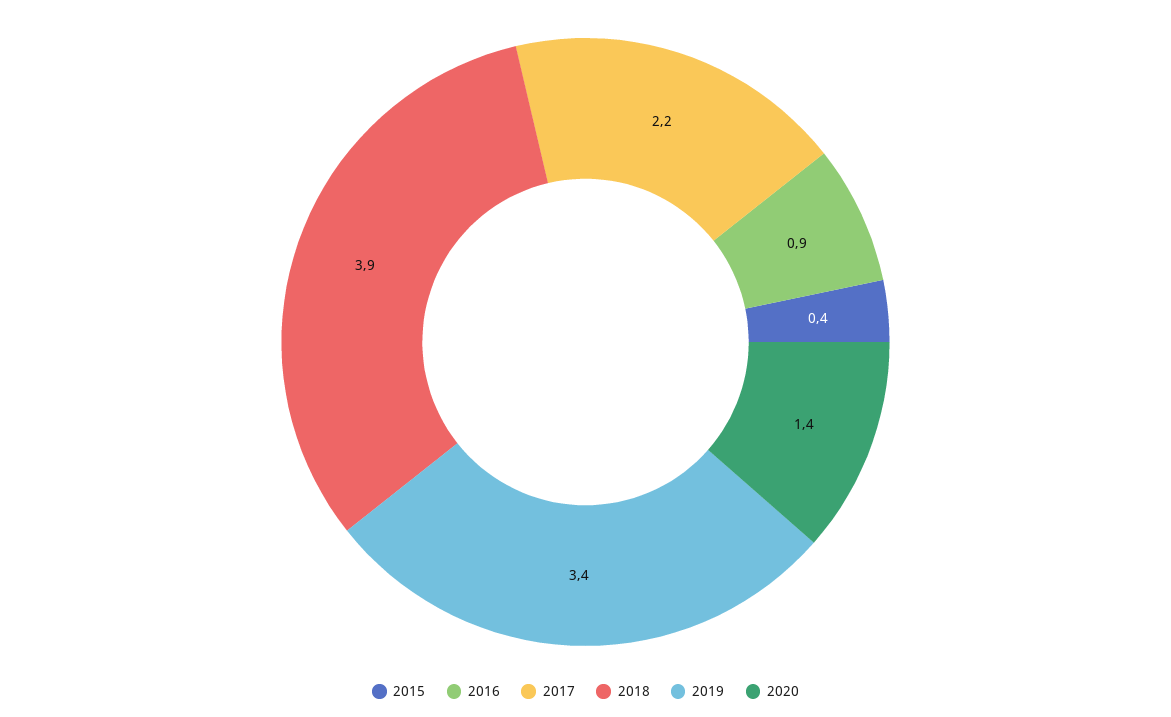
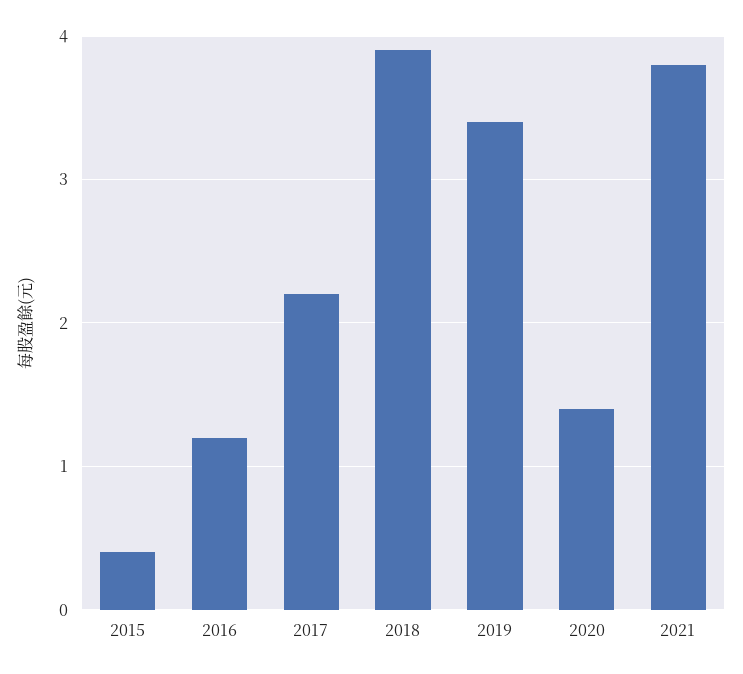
2016: 0.9 -> 1.2
2021: none -> 3.8

